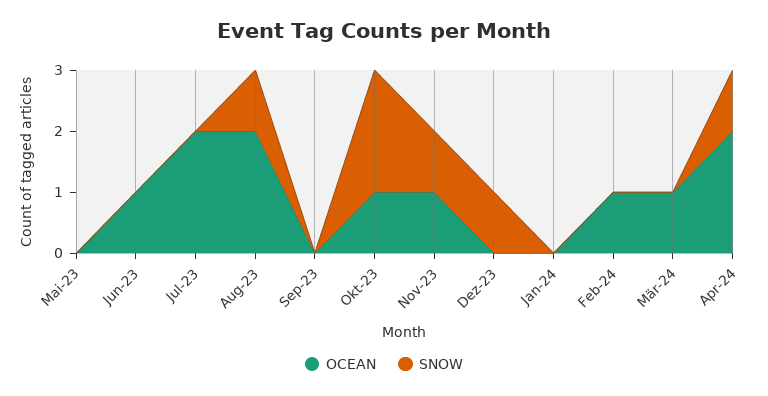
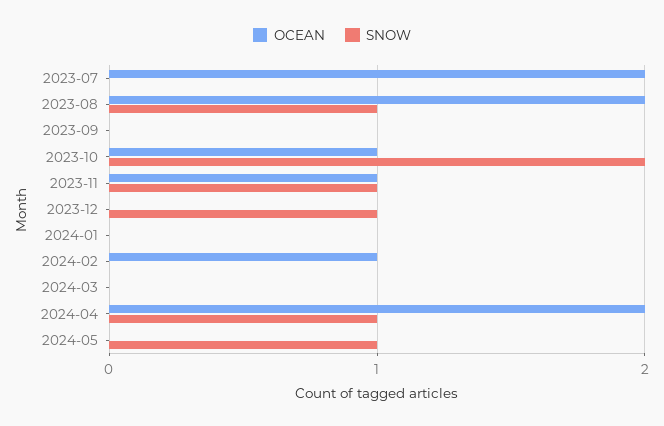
OCEAN, Mai-23: 0 -> none
SNOW, Mai-23: 0 -> none
OCEAN, Jun-23: 1 -> none
SNOW, Jun-23: 0 -> none
OCEAN, Mär-24: 1 -> 0
OCEAN, 2024-05: none -> 0
SNOW, 2024-05: none -> 1

